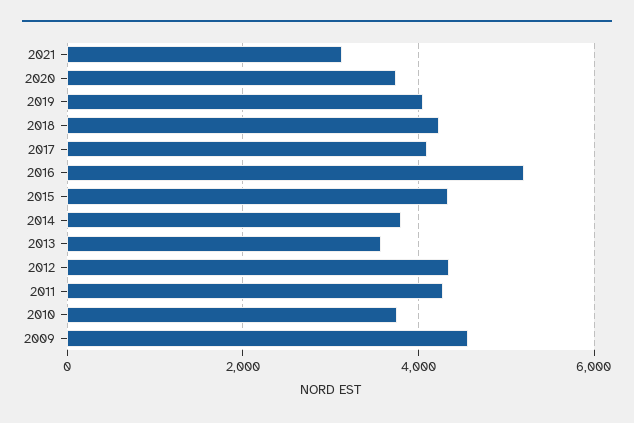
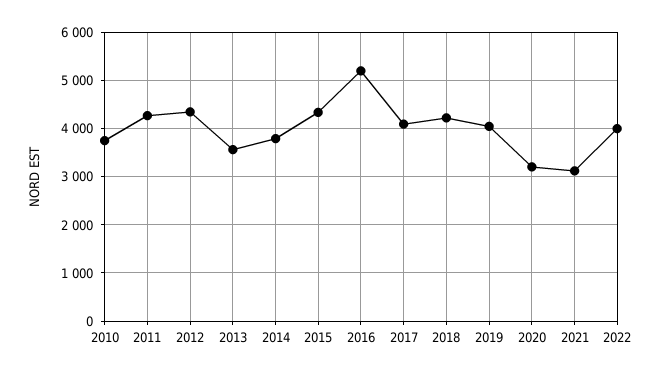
2020: 3800 -> 3200
2009: 4600 -> none
2022: none -> 4000

